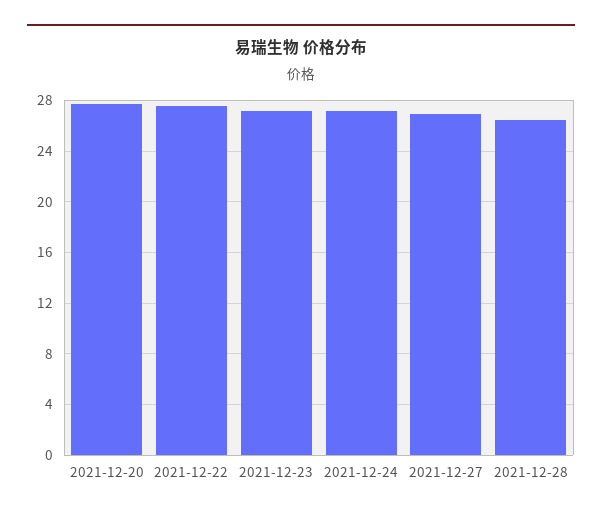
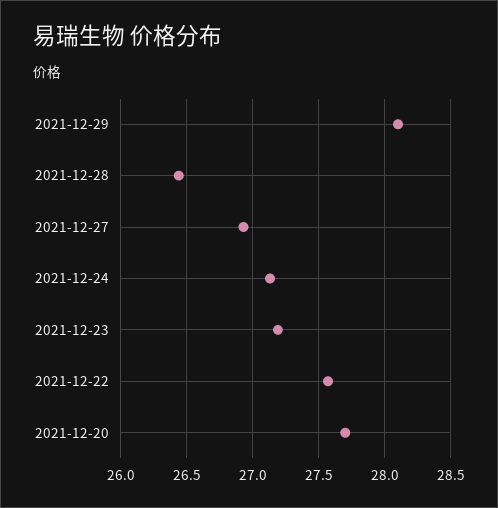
2021-12-29: none -> 28.1

